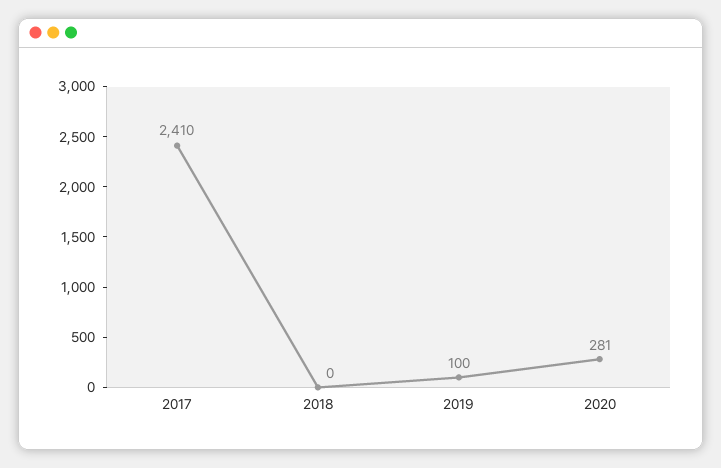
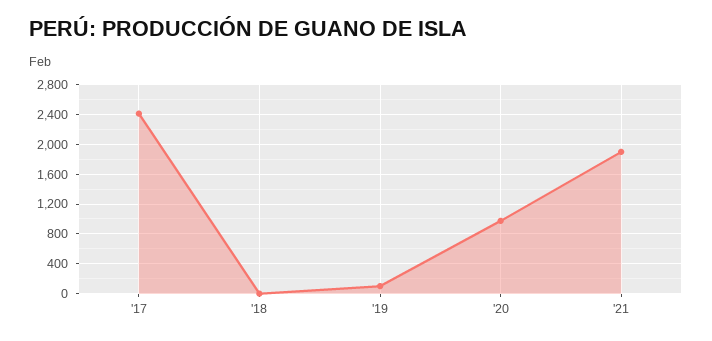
2020: 281 -> 1000
'21: none -> 1900

